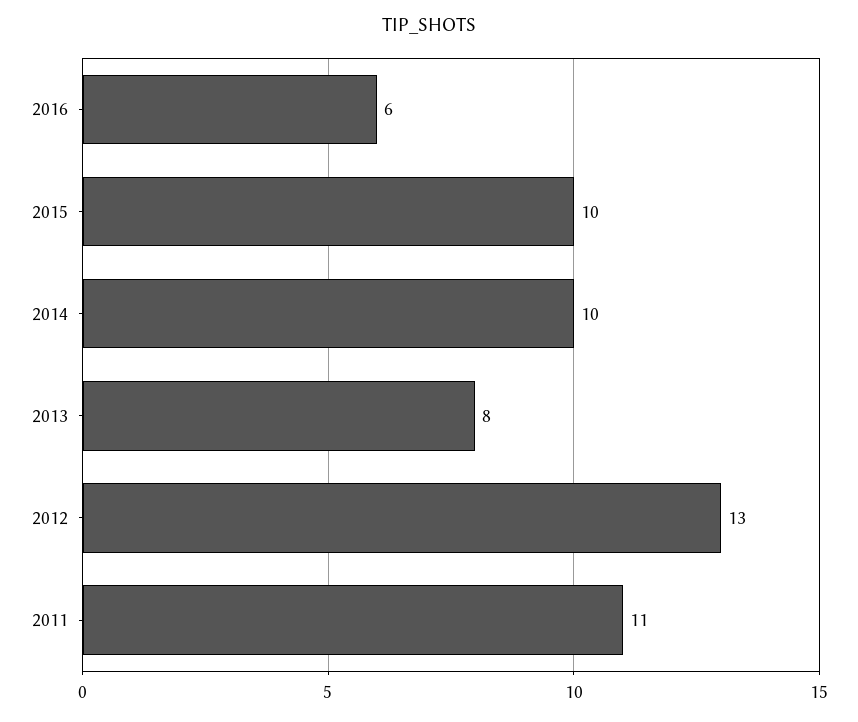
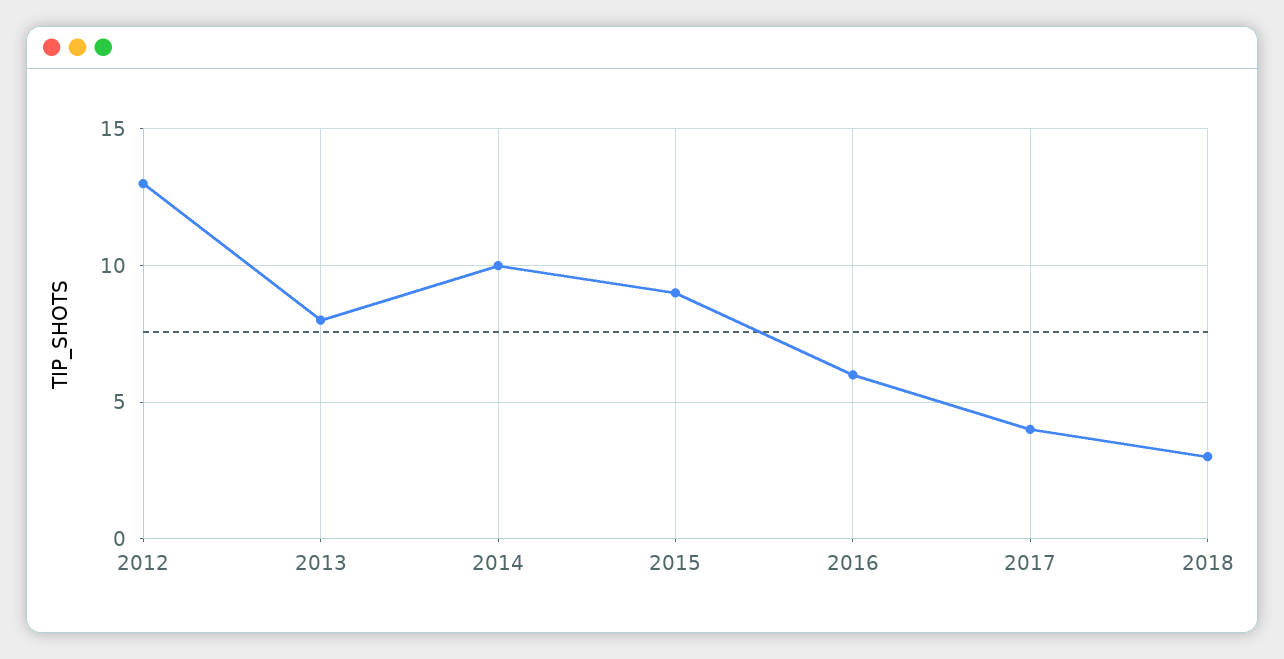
2015: 10 -> 9
2011: 11 -> none
2017: none -> 4
2018: none -> 3

